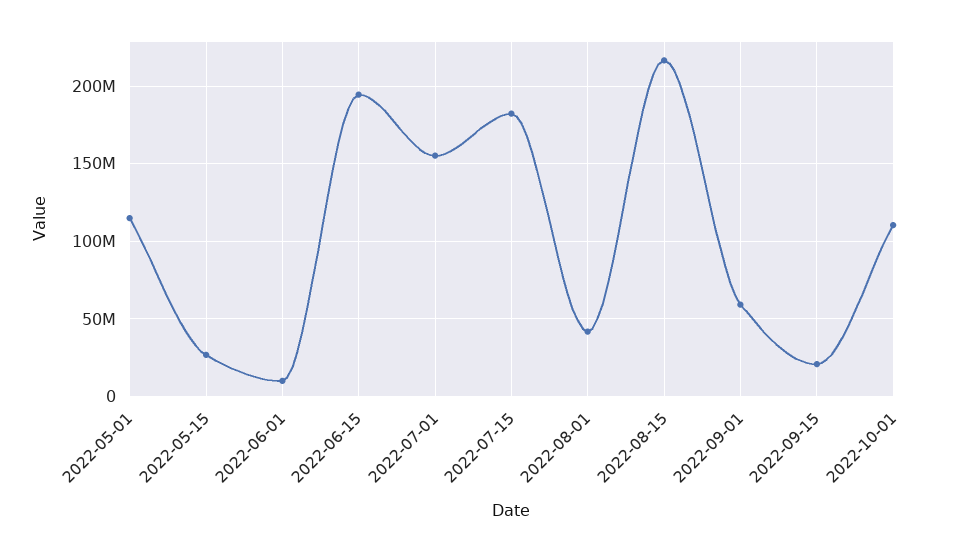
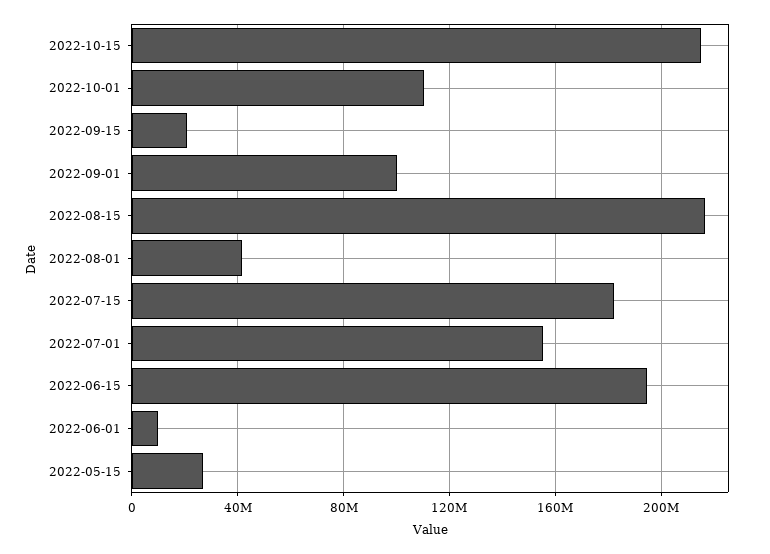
2022-05-01: 115000000 -> none
2022-09-01: 60000000 -> 100000000
2022-10-15: none -> 215000000

